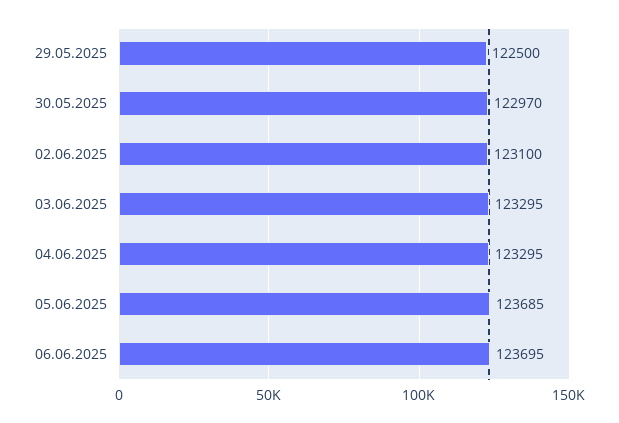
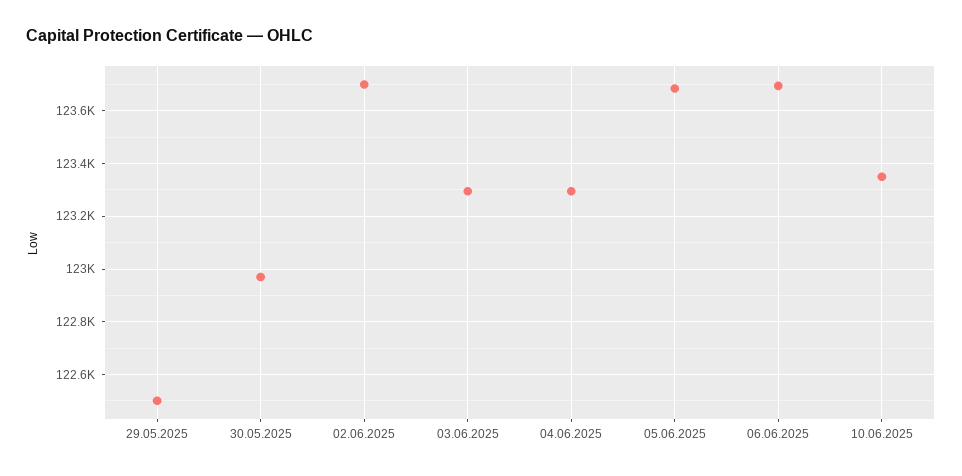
02.06.2025: 123100 -> 123700
10.06.2025: none -> 123350

